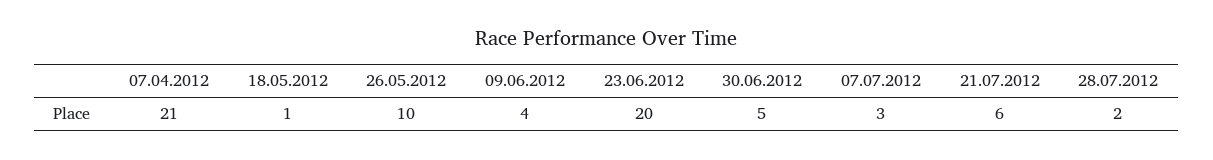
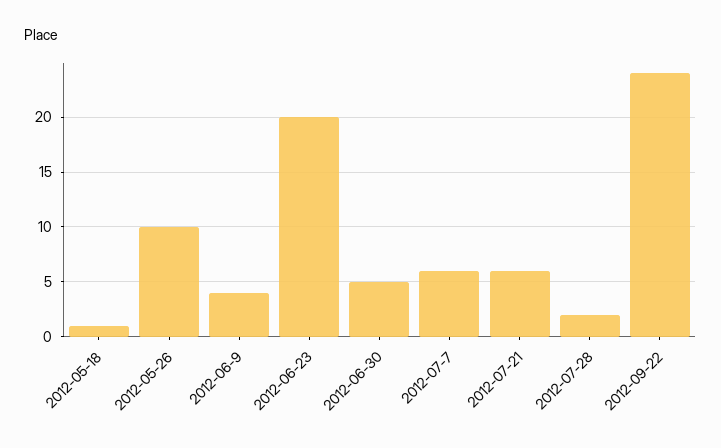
07.04.2012: 21 -> none
07.07.2012: 3 -> 6
2012-09-22: none -> 24

